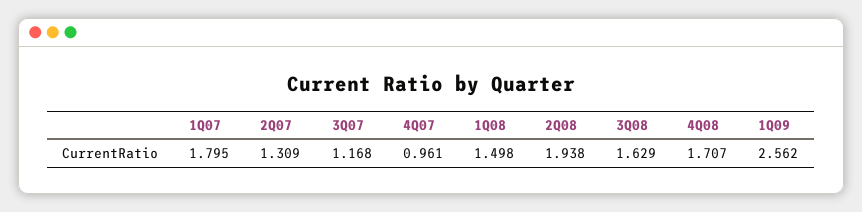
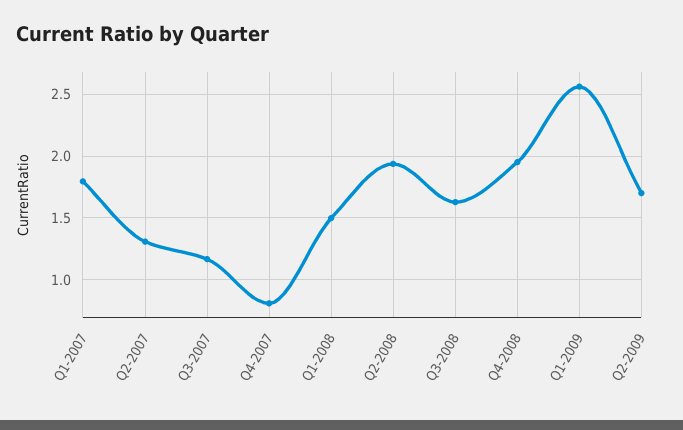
4Q07: 0.961 -> 0.8
4Q08: 1.707 -> 1.95
Q2-2009: none -> 1.7

